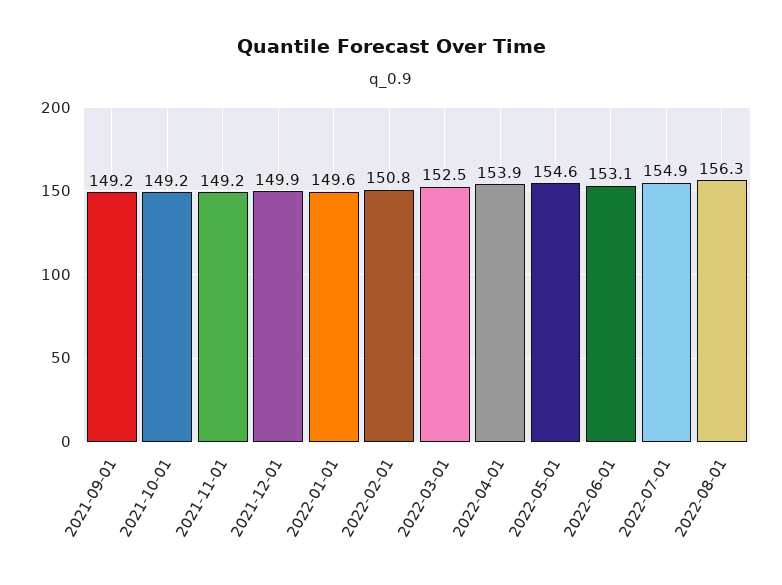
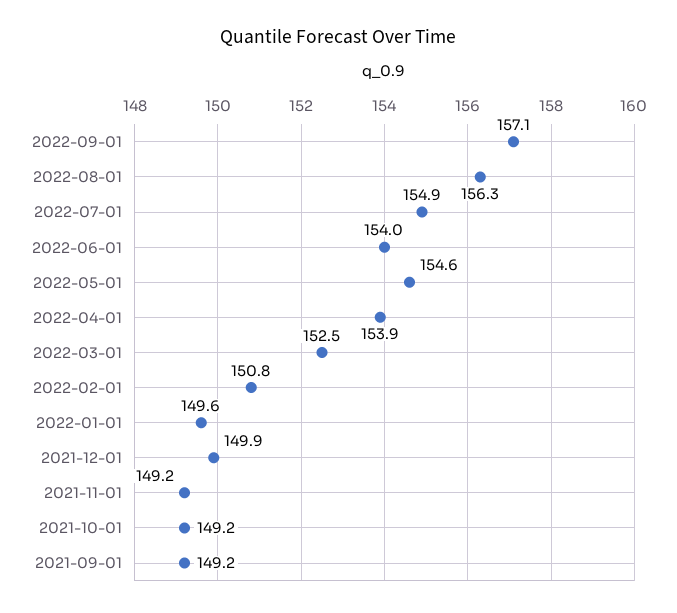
2022-06-01: 153.1 -> 154
2022-09-01: none -> 157.1

